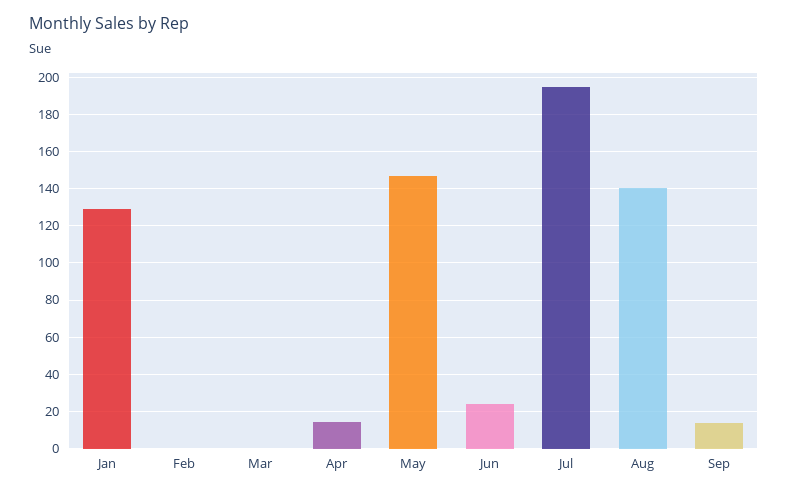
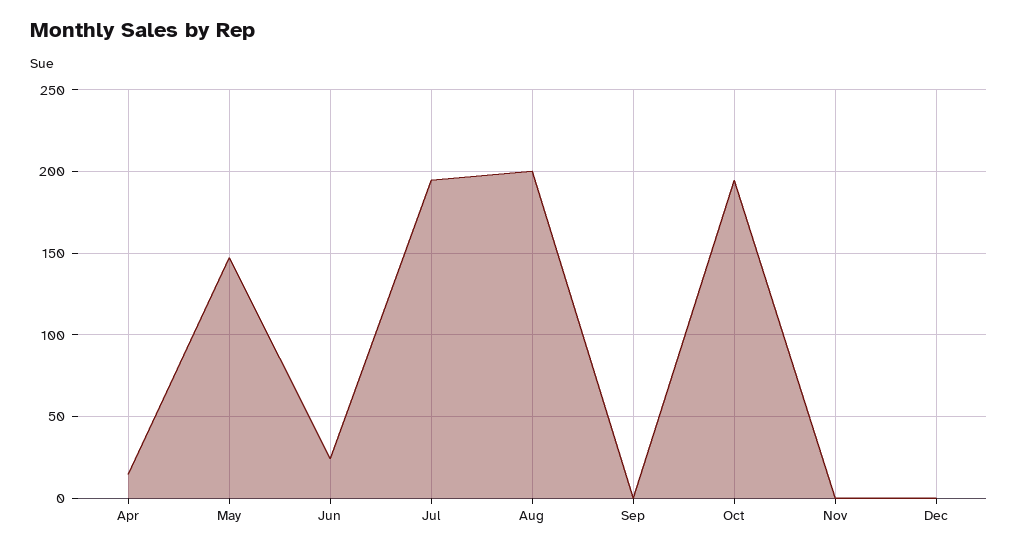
Jan: 130 -> none
Feb: 0 -> none
Mar: 0 -> none
Aug: 140 -> 200
Sep: 15 -> 0
Oct: none -> 195
Nov: none -> 0
Dec: none -> 0

